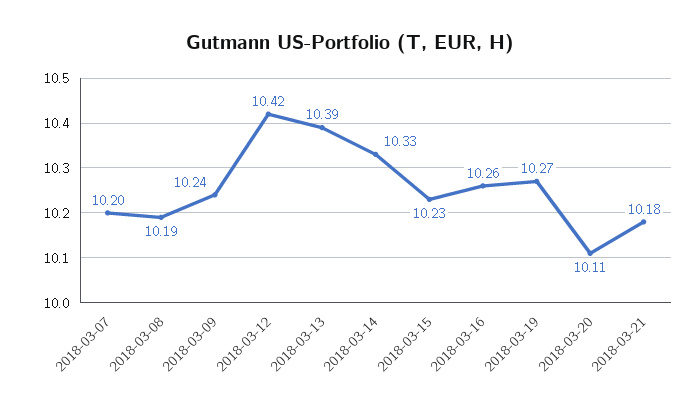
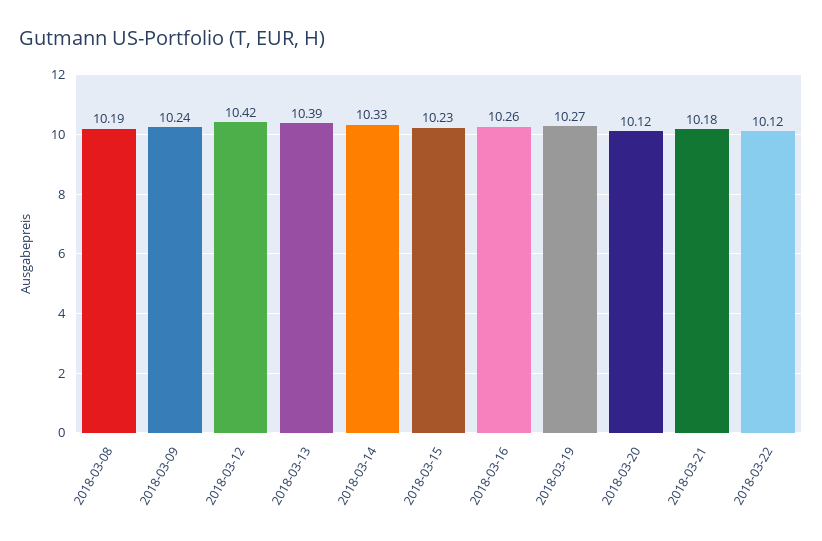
2018-03-07: 10.2 -> none
2018-03-20: 10.11 -> 10.12
2018-03-22: none -> 10.12

